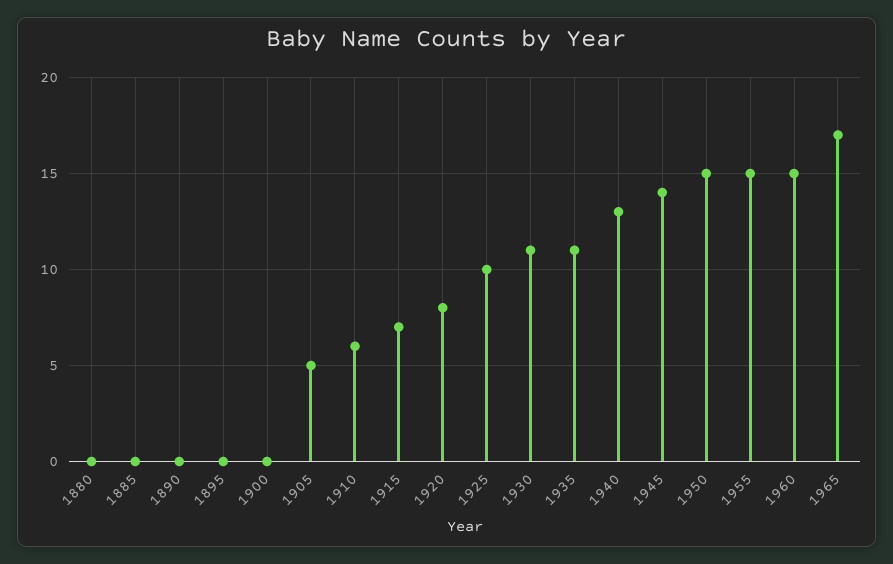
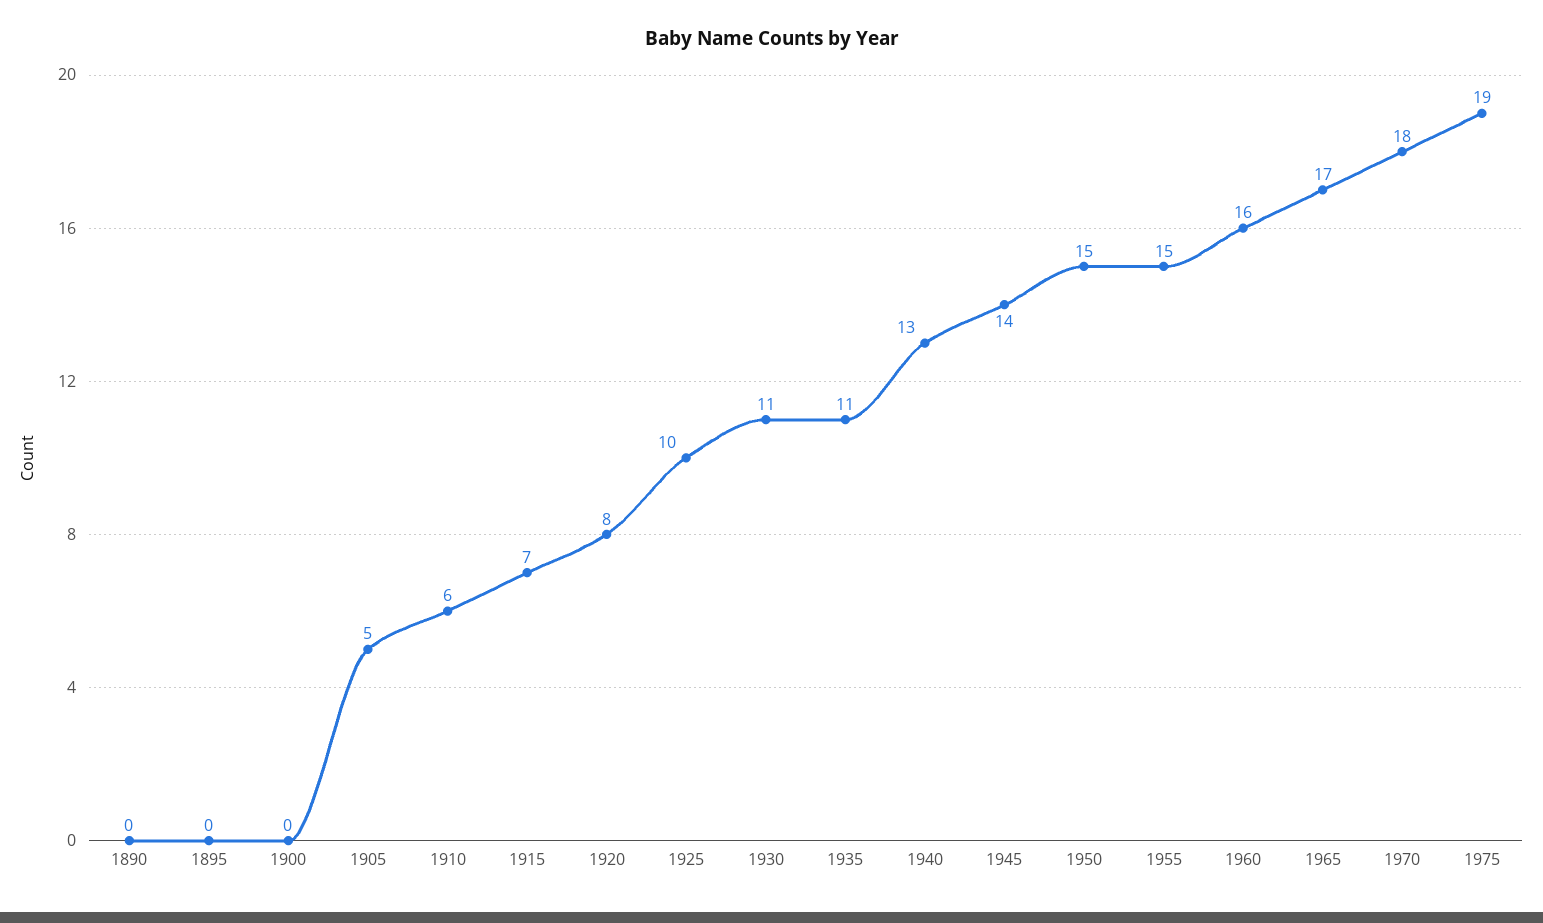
1880: 0 -> none
1885: 0 -> none
1960: 15 -> 16
1970: none -> 18
1975: none -> 19

